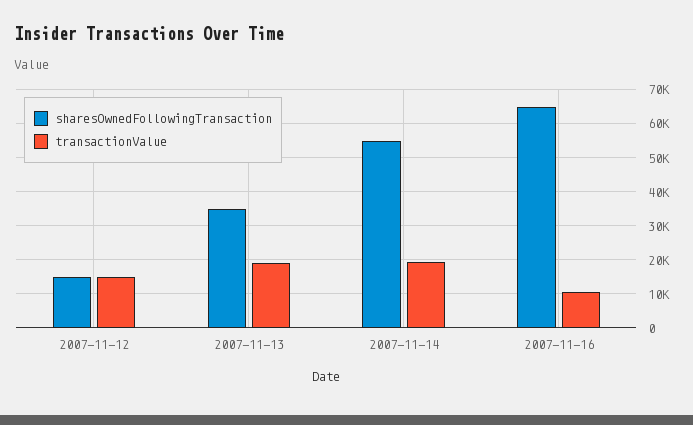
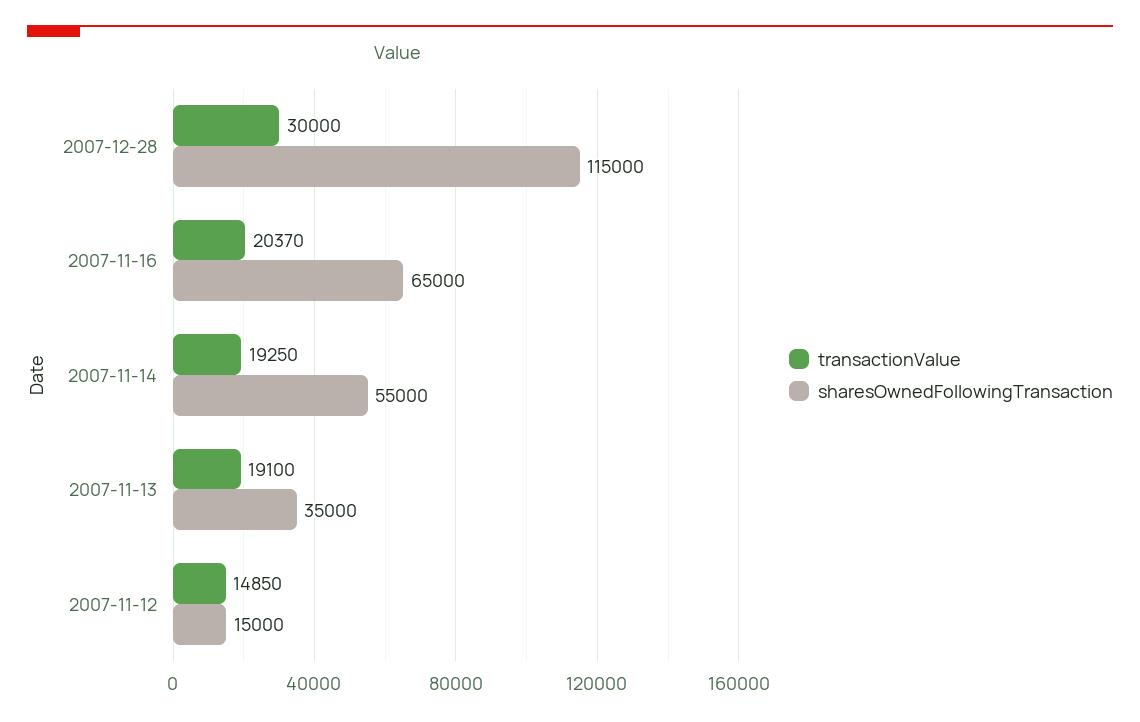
transactionValue, 2007-11-16: 10000 -> 20370
transactionValue, 2007-12-28: none -> 30000
sharesOwnedFollowingTransaction, 2007-12-28: none -> 115000

